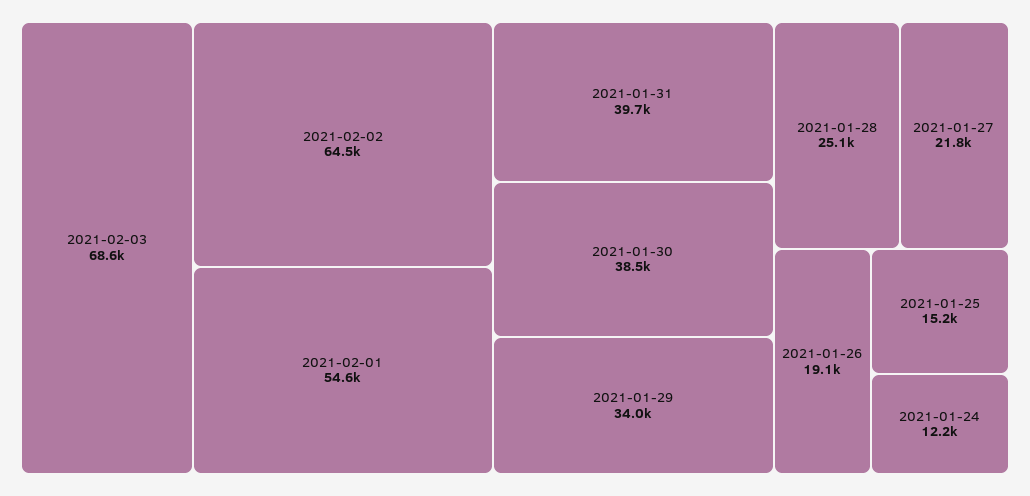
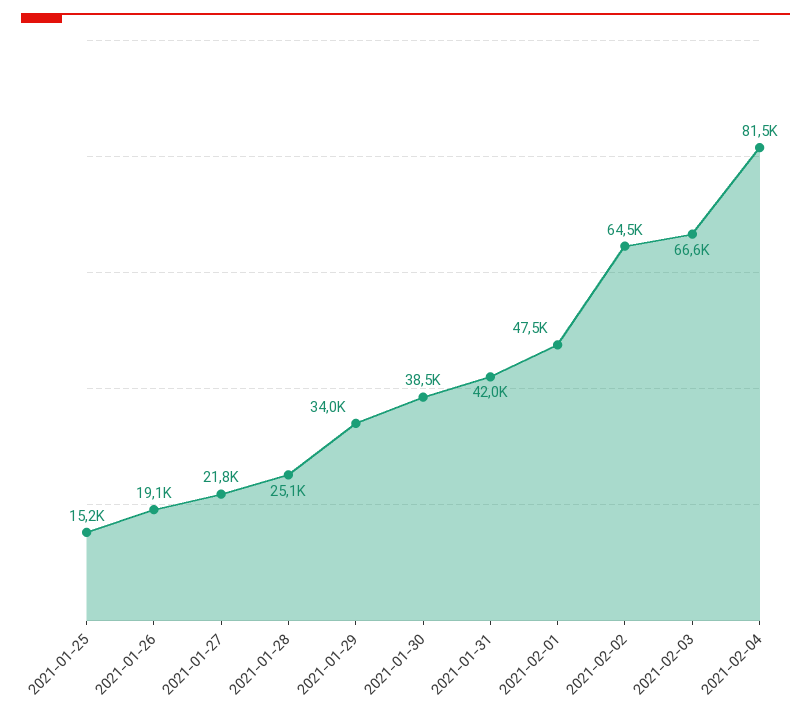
2021-02-03: 68600 -> 66600
2021-02-01: 54600 -> 47500
2021-01-31: 39700 -> 42000
2021-01-24: 12200 -> none
2021-02-04: none -> 81500

